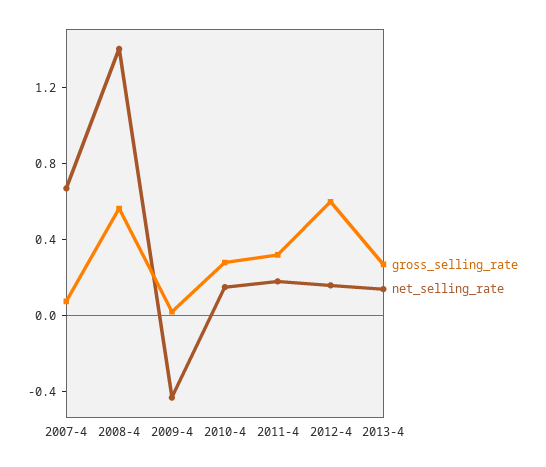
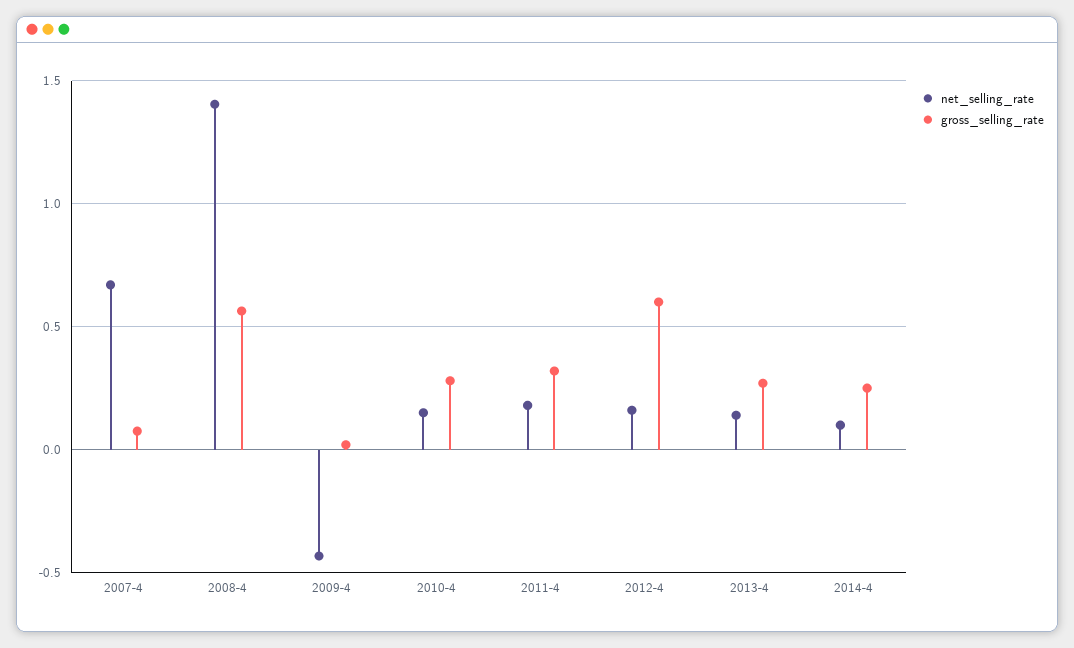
net_selling_rate, 2014-4: none -> 0.1
gross_selling_rate, 2014-4: none -> 0.25

